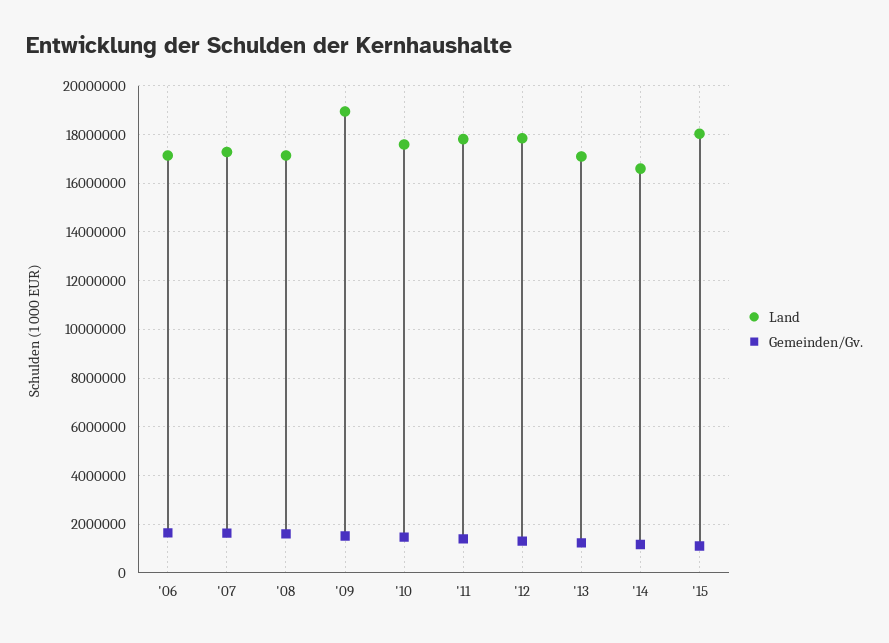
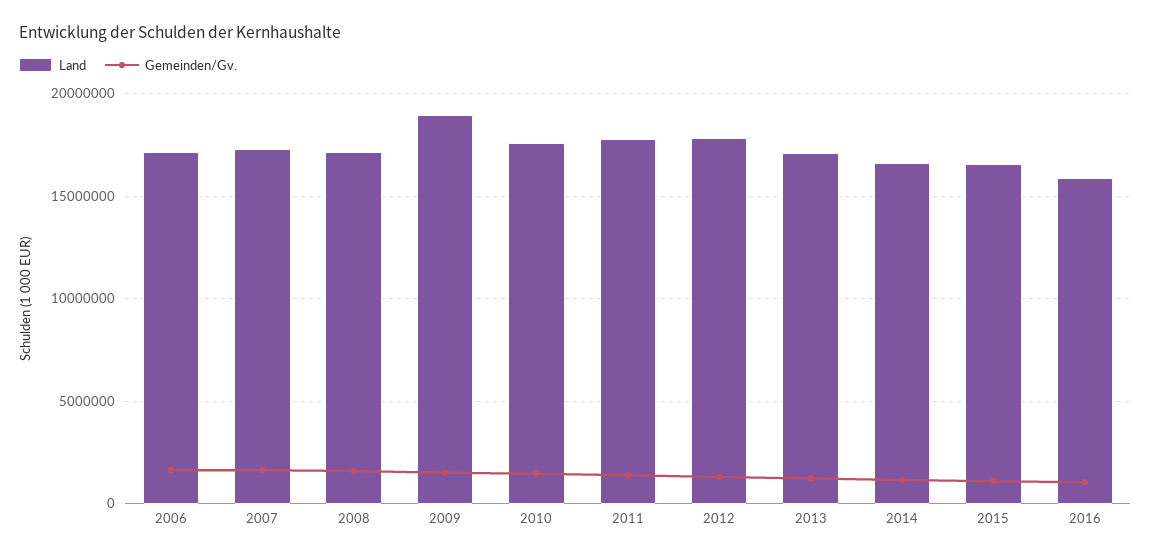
Land, '15: 18000000 -> 16500000
Land, 2016: none -> 16000000
Gemeinden/Gv., 2016: none -> 1000000

